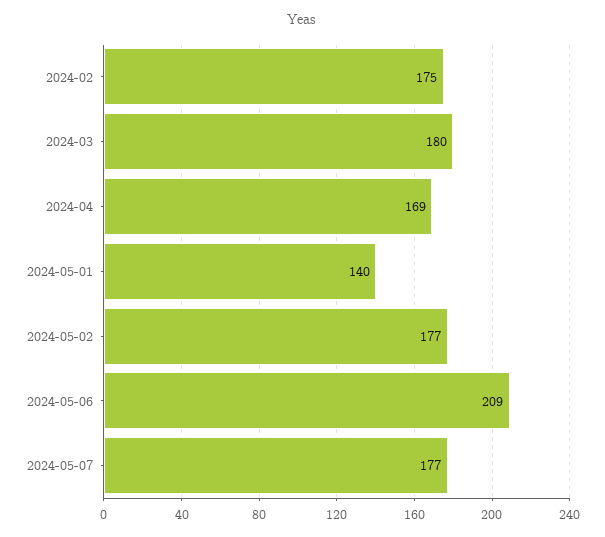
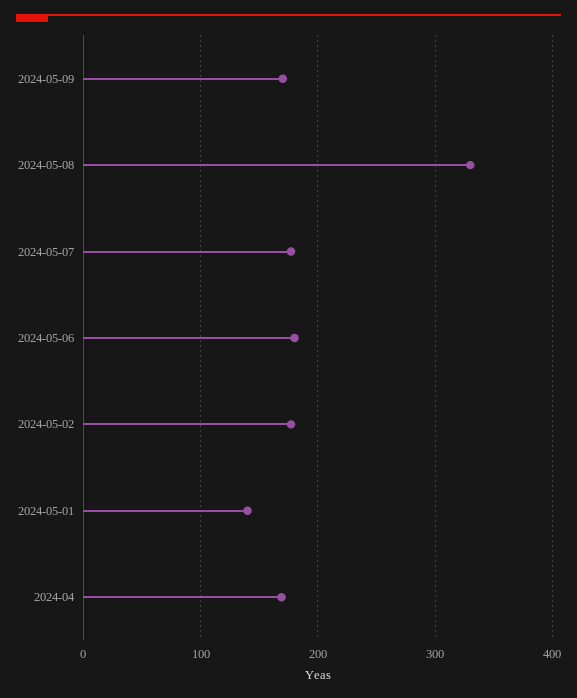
2024-02: 175 -> none
2024-03: 180 -> none
2024-05-06: 209 -> 180
2024-05-09: none -> 170
2024-05-08: none -> 330

